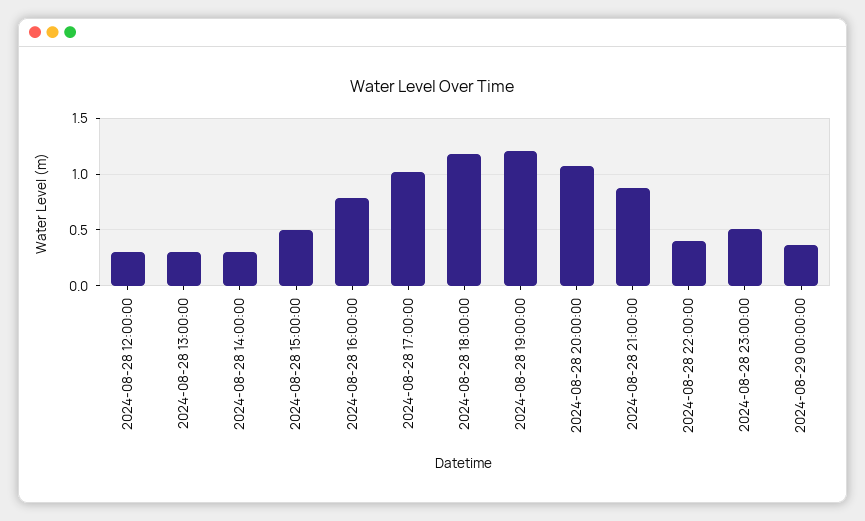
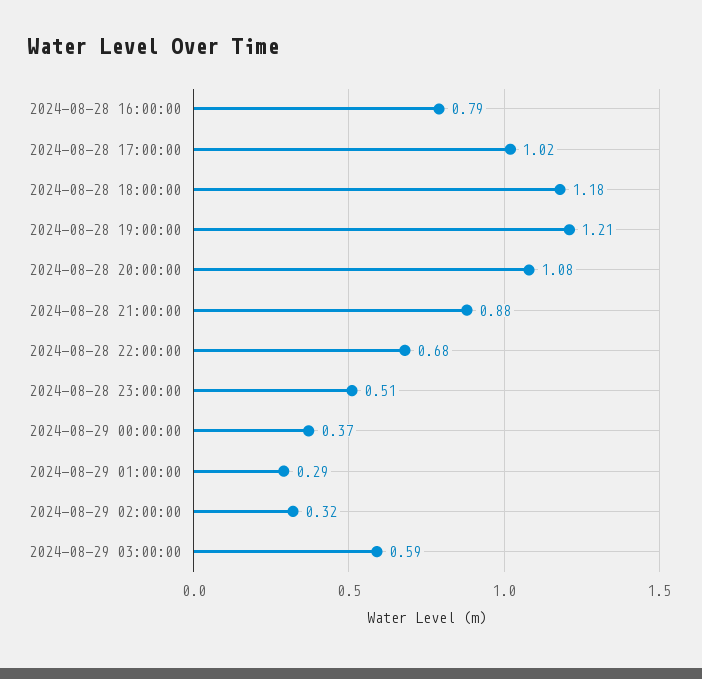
2024-08-28 12:00:00: 0.3 -> none
2024-08-28 13:00:00: 0.3 -> none
2024-08-28 14:00:00: 0.3 -> none
2024-08-28 15:00:00: 0.5 -> none
2024-08-28 22:00:00: 0.4 -> 0.68
2024-08-29 01:00:00: none -> 0.29
2024-08-29 02:00:00: none -> 0.32
2024-08-29 03:00:00: none -> 0.59

